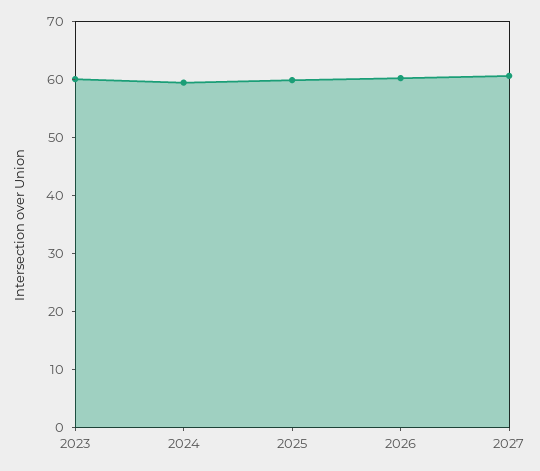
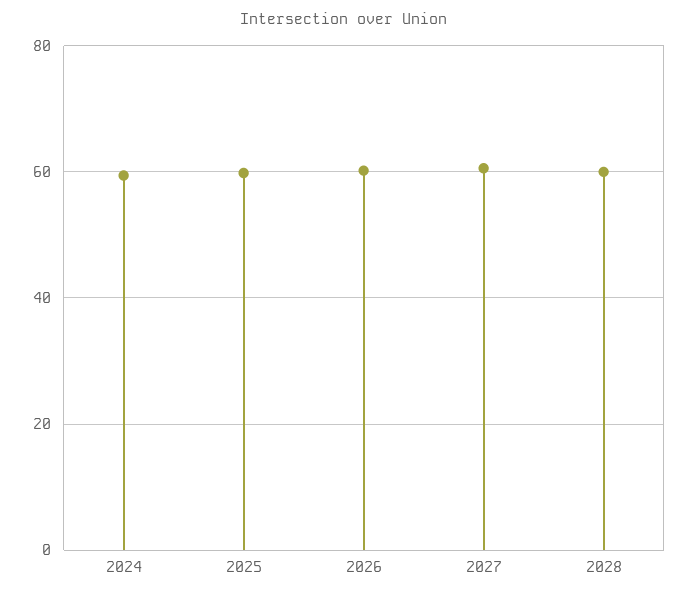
2023: 60 -> none
2028: none -> 60

